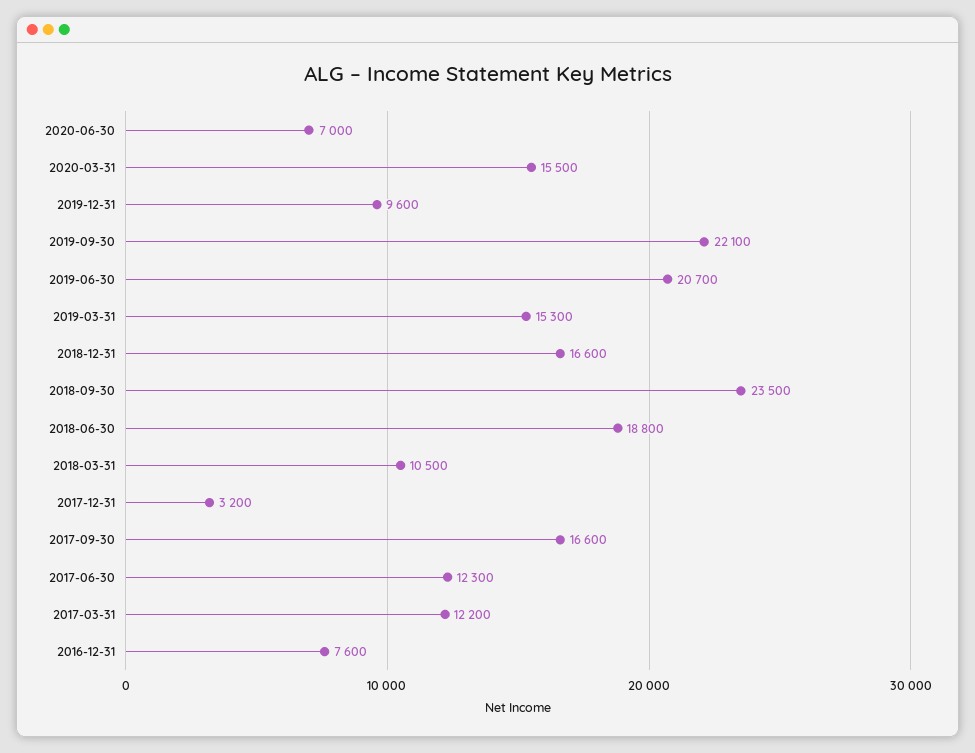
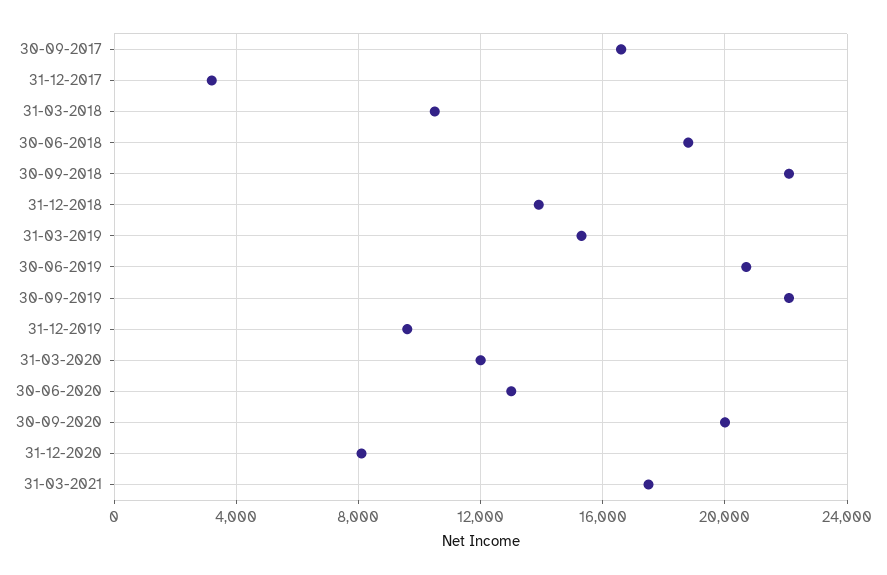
2020-06-30: 7000 -> 13000
2020-03-31: 15500 -> 12000
2018-12-31: 16600 -> 14000
2018-09-30: 23500 -> 22000
2017-06-30: 12300 -> none
2017-03-31: 12200 -> none
2016-12-31: 7600 -> none
30-09-2020: none -> 20000
31-12-2020: none -> 8000
31-03-2021: none -> 17500

